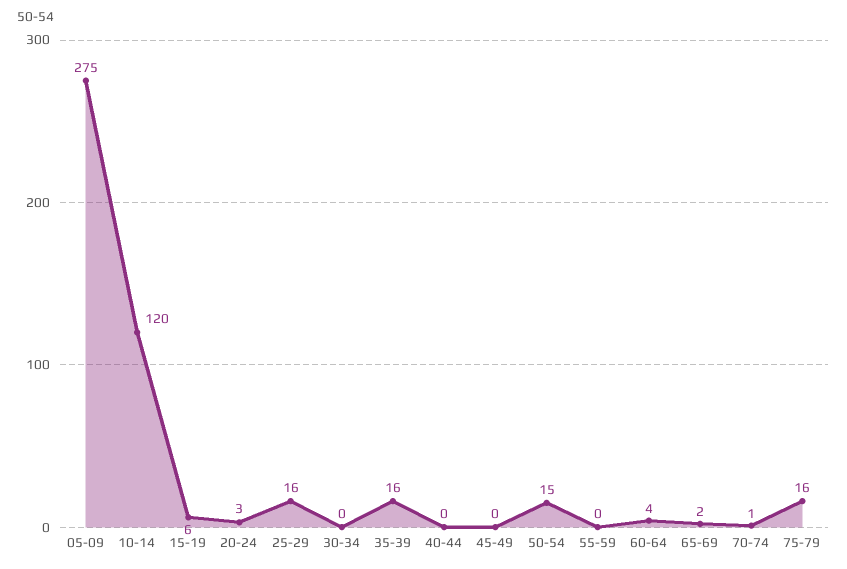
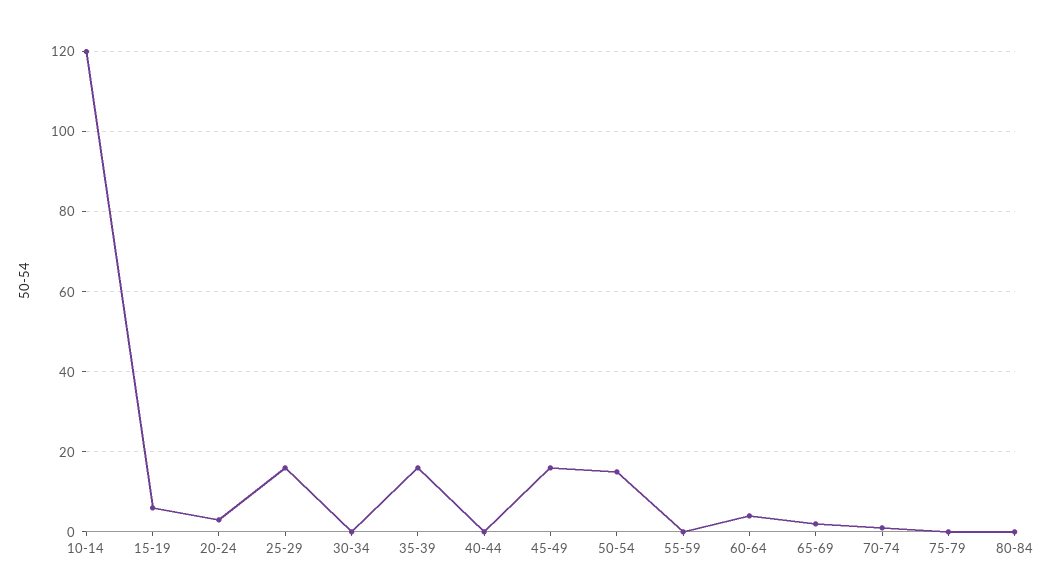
05-09: 275 -> none
45-49: 0 -> 15
75-79: 16 -> 0
80-84: none -> 0

